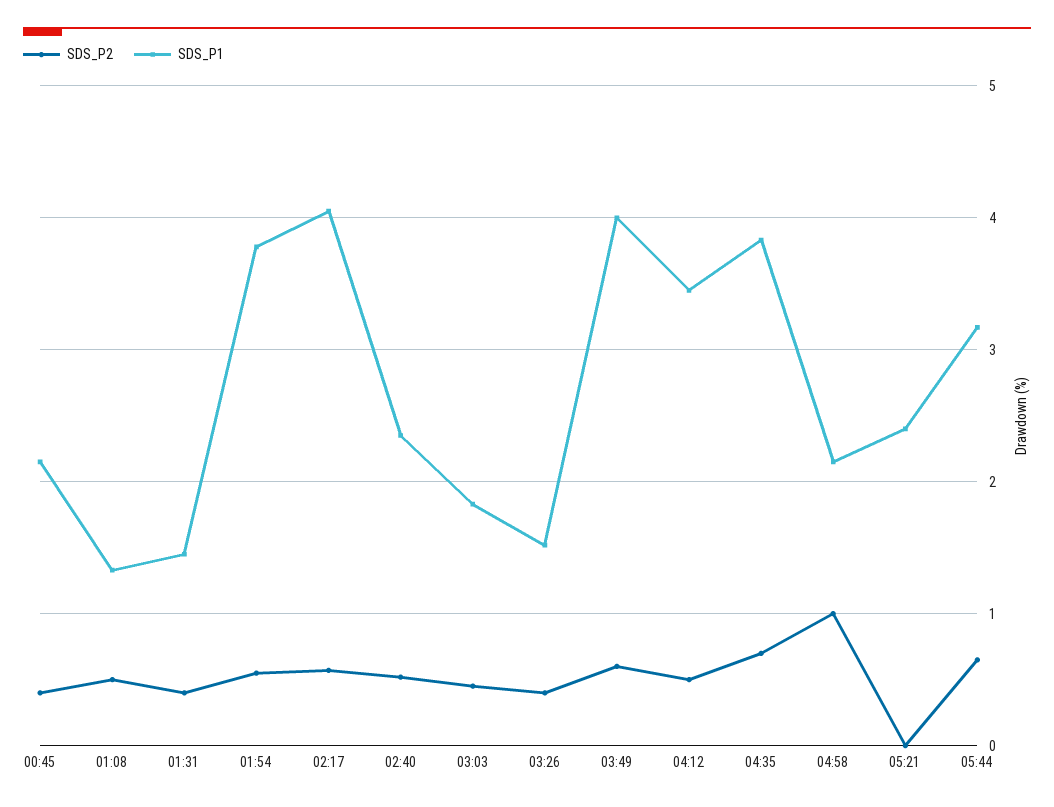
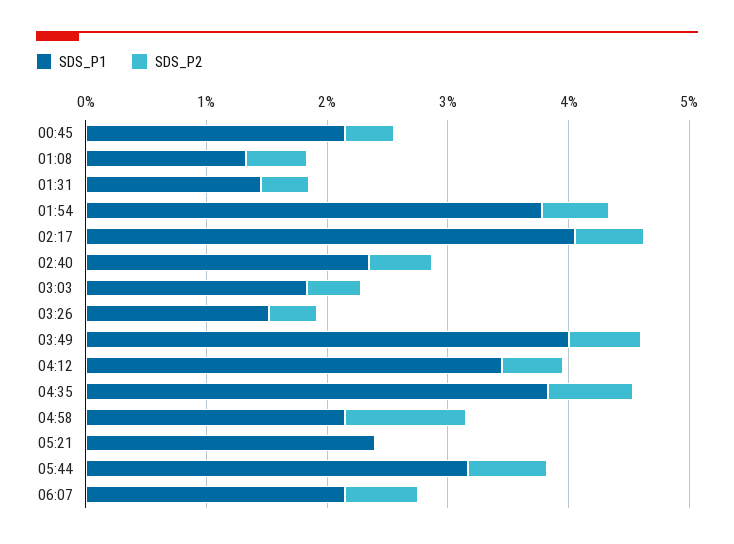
SDS_P1, 06:07: none -> 2.2
SDS_P2, 06:07: none -> 0.6

